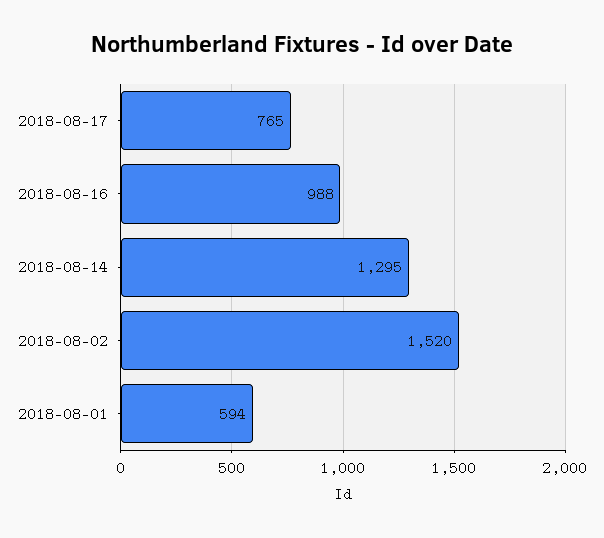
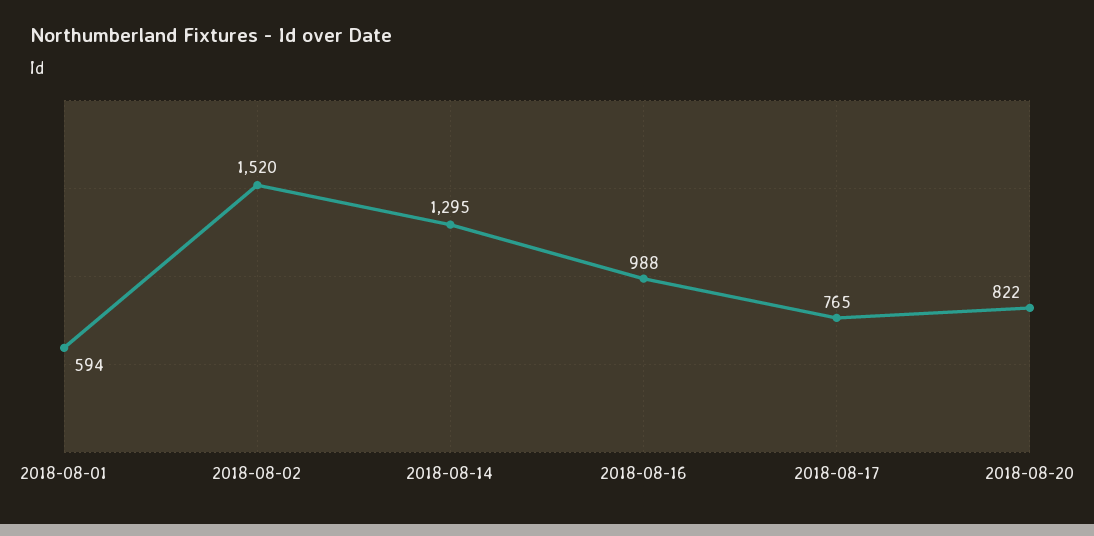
2018-08-20: none -> 822

